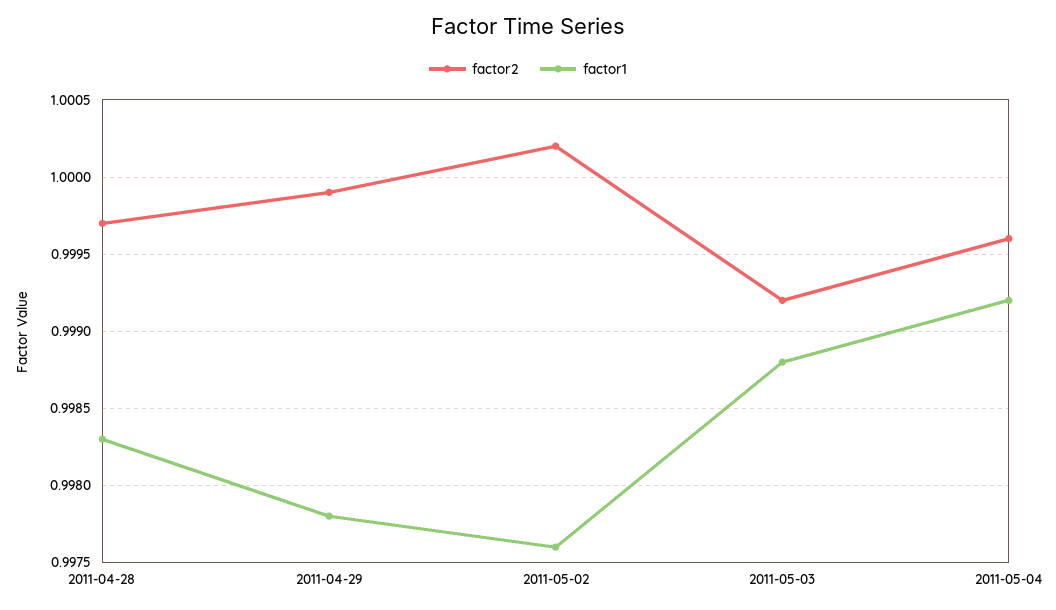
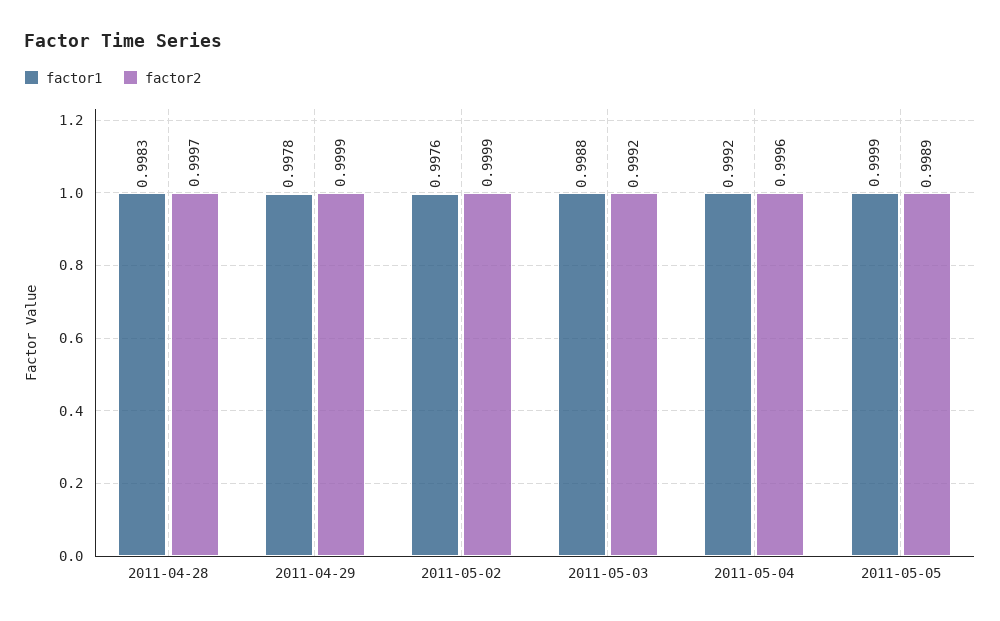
factor2, 2011-05-02: 1.0002 -> 0.9999
factor1, 2011-05-05: none -> 0.9999
factor2, 2011-05-05: none -> 0.9989

